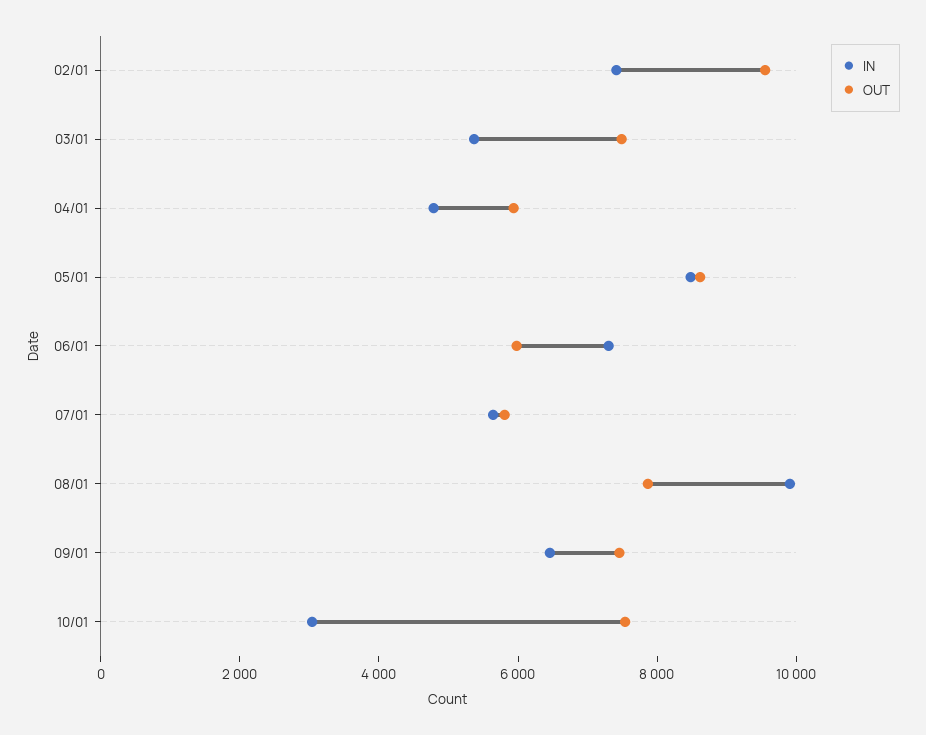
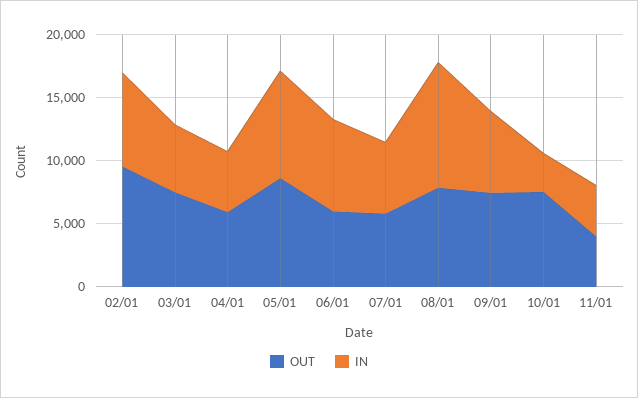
OUT, 11/01: none -> 4000
IN, 11/01: none -> 4000

